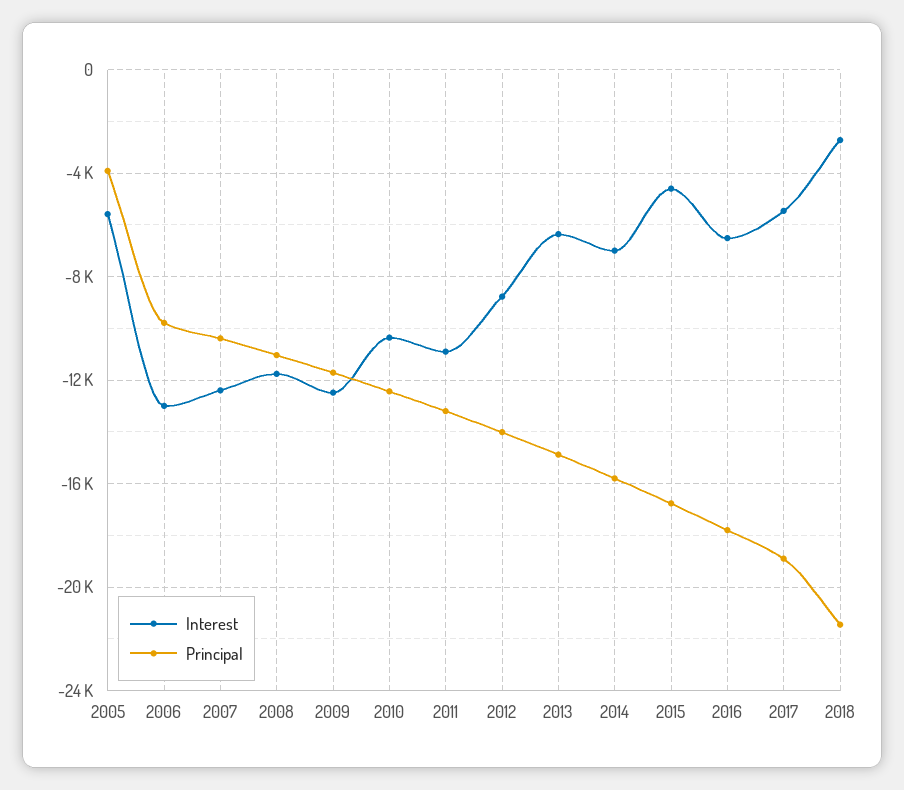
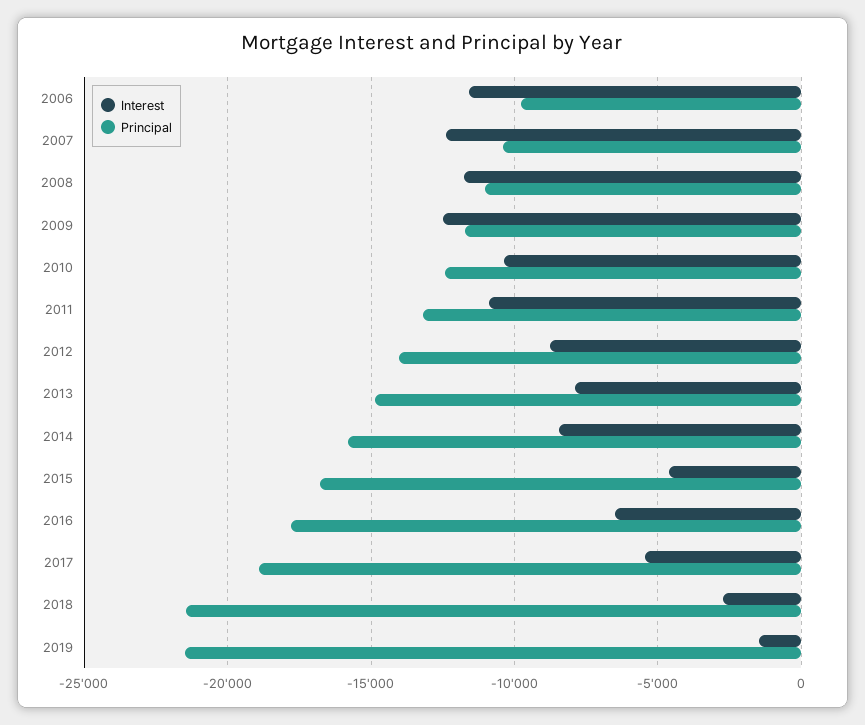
Interest, 2005: -5500 -> none
Principal, 2005: -4000 -> none
Interest, 2006: -13000 -> -11500
Interest, 2013: -6500 -> -8000
Interest, 2014: -7000 -> -8500
Interest, 2019: none -> -1500
Principal, 2019: none -> -21500

